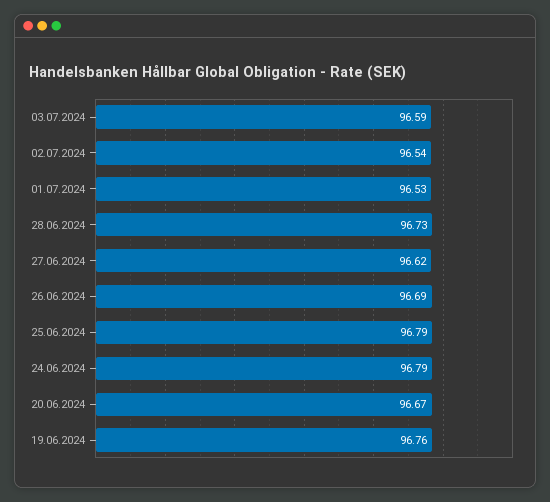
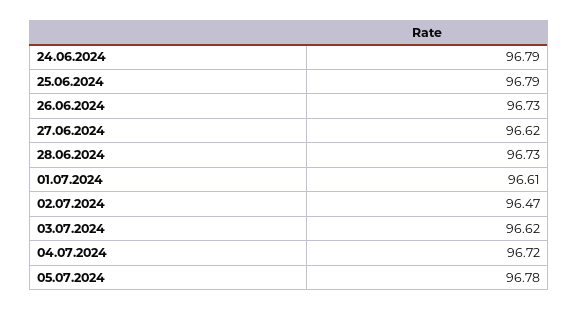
03.07.2024: 96.59 -> 96.62
02.07.2024: 96.54 -> 96.47
01.07.2024: 96.53 -> 96.61
26.06.2024: 96.69 -> 96.73
20.06.2024: 96.67 -> none
19.06.2024: 96.76 -> none
04.07.2024: none -> 96.72
05.07.2024: none -> 96.78

